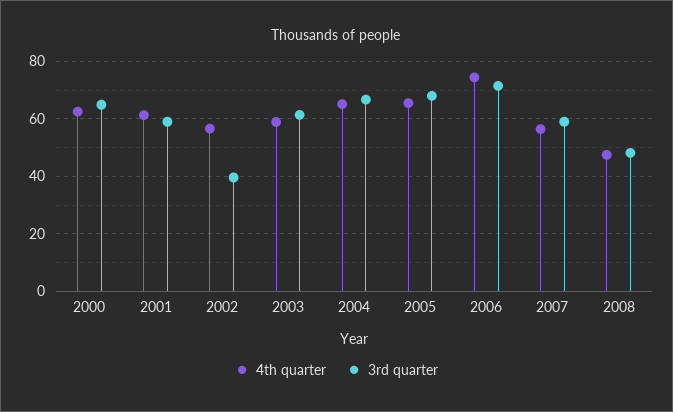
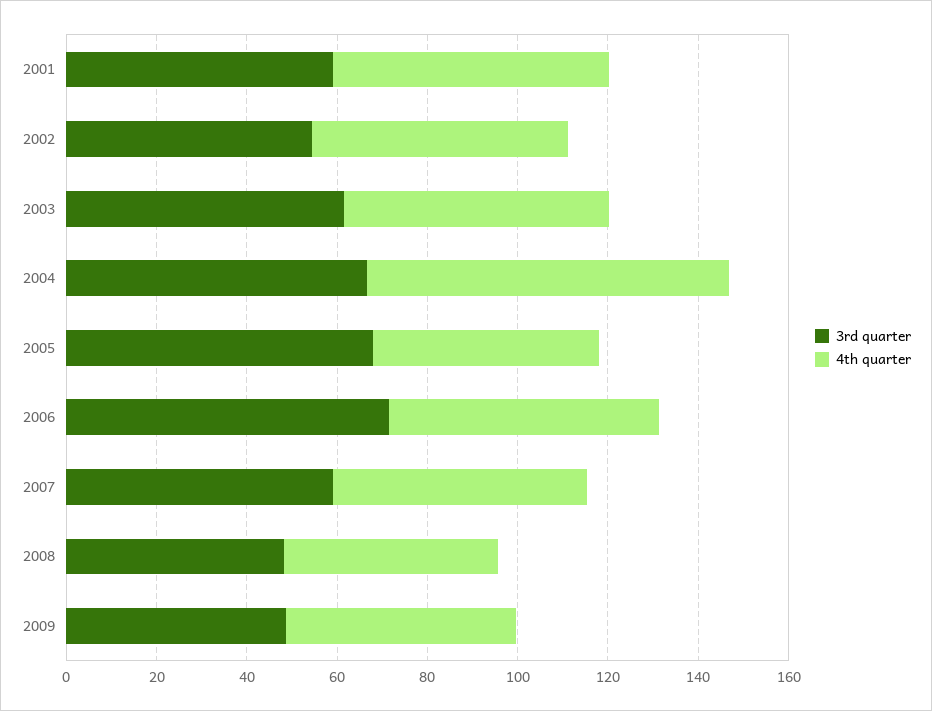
4th quarter, 2000: 62.5 -> none
3rd quarter, 2000: 65 -> none
3rd quarter, 2002: 40 -> 55
4th quarter, 2004: 65 -> 80
4th quarter, 2005: 65 -> 50
4th quarter, 2006: 75 -> 60
3rd quarter, 2009: none -> 50
4th quarter, 2009: none -> 50

